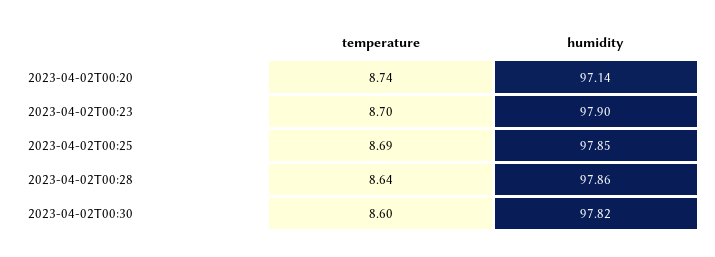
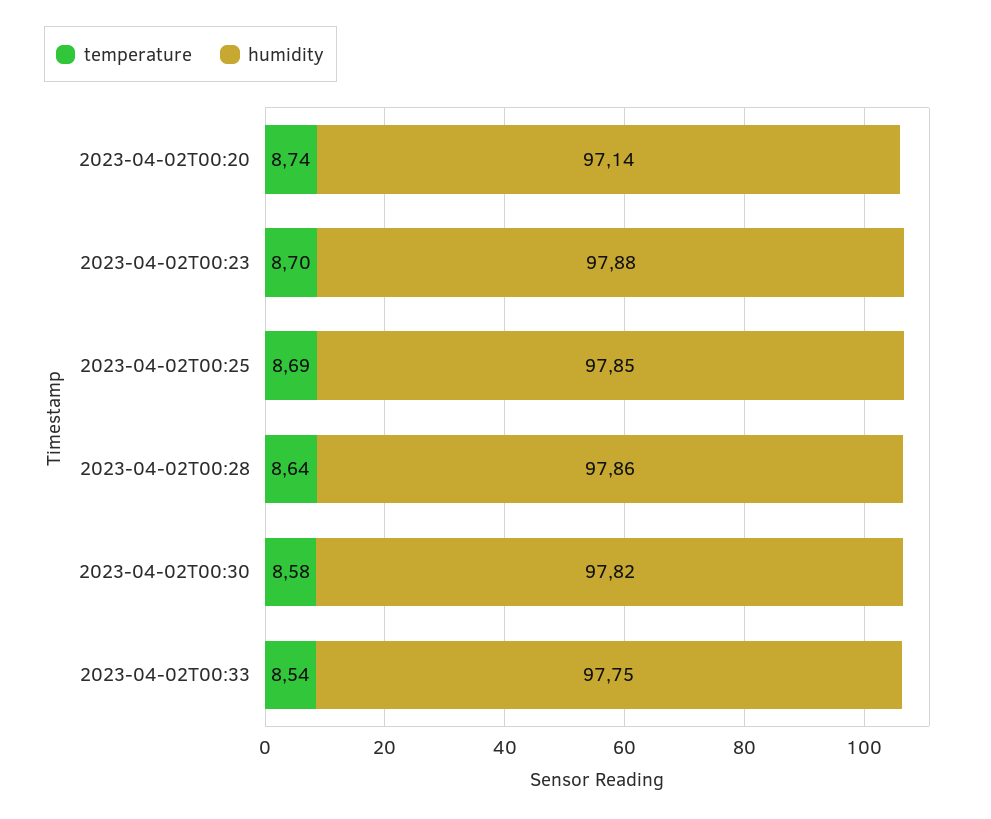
humidity, 2023-04-02T00:23: 97.9 -> 97.88
temperature, 2023-04-02T00:30: 8.6 -> 8.58
temperature, 2023-04-02T00:33: none -> 8.54
humidity, 2023-04-02T00:33: none -> 97.75

